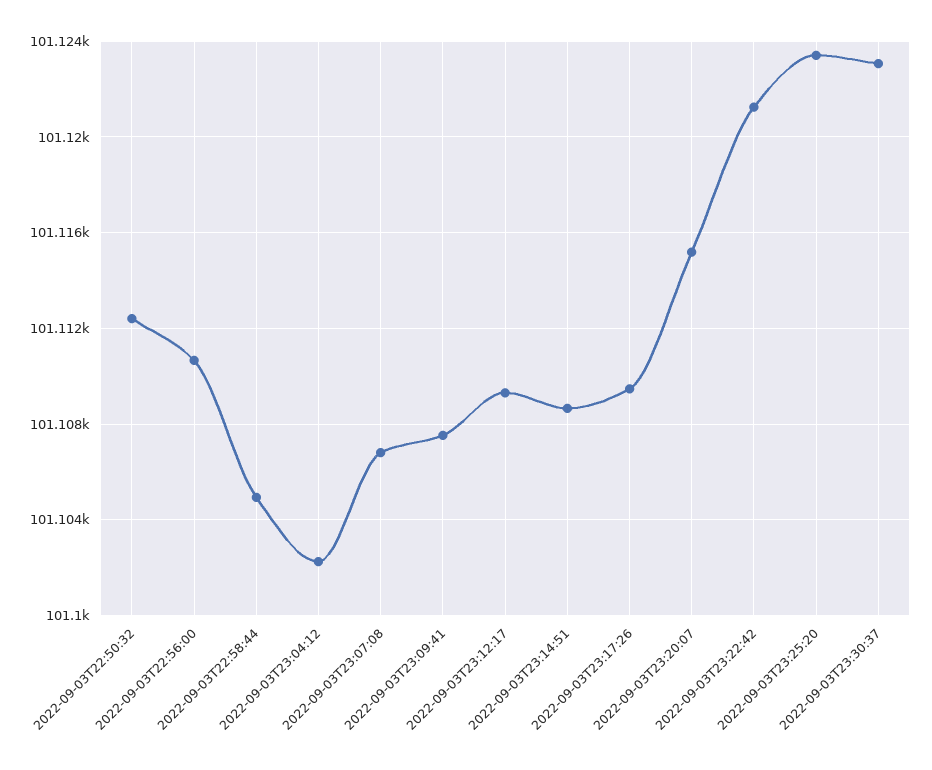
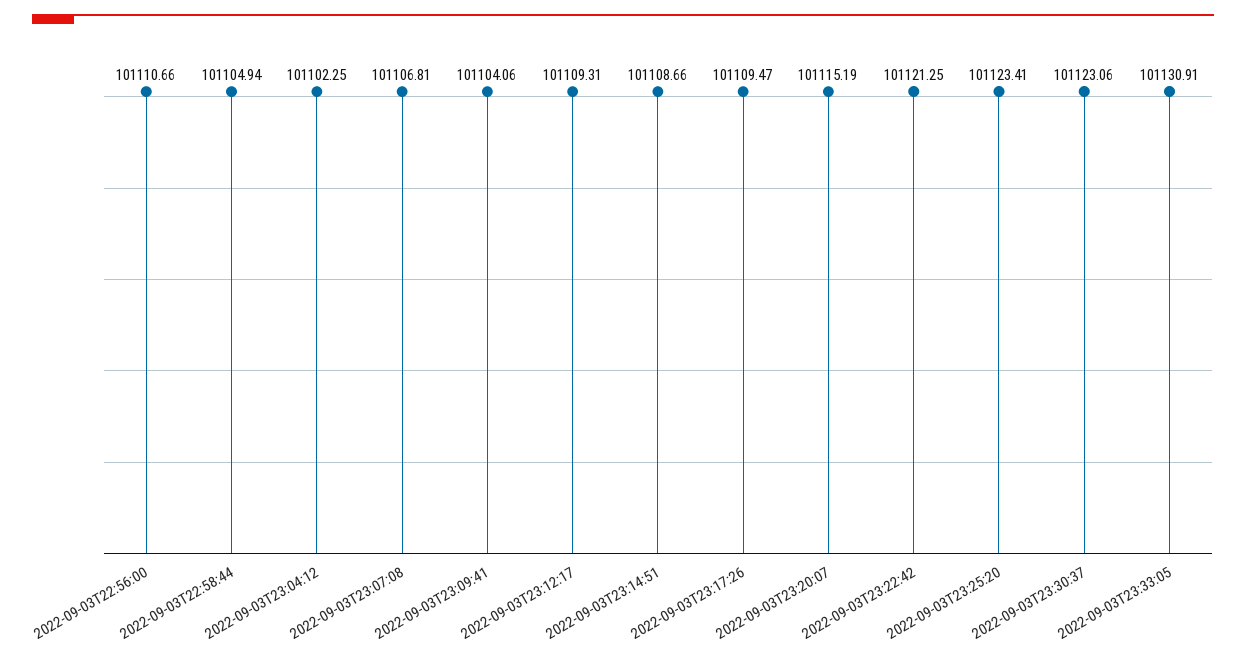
2022-09-03T22:50:32: 101112.5 -> none
2022-09-03T23:09:41: 101107.5 -> 101104.06
2022-09-03T23:33:05: none -> 101130.91

